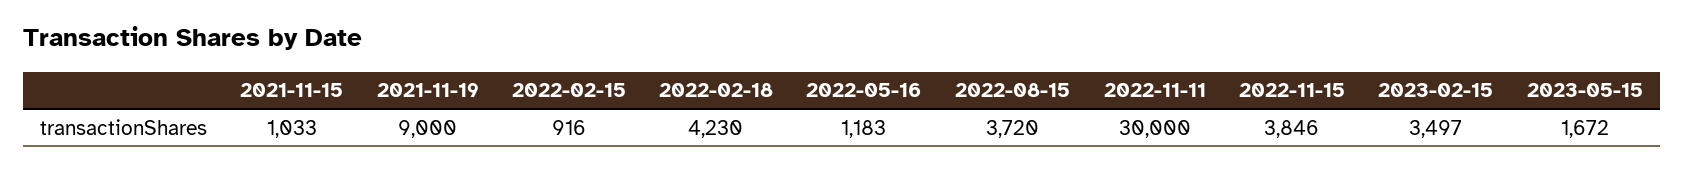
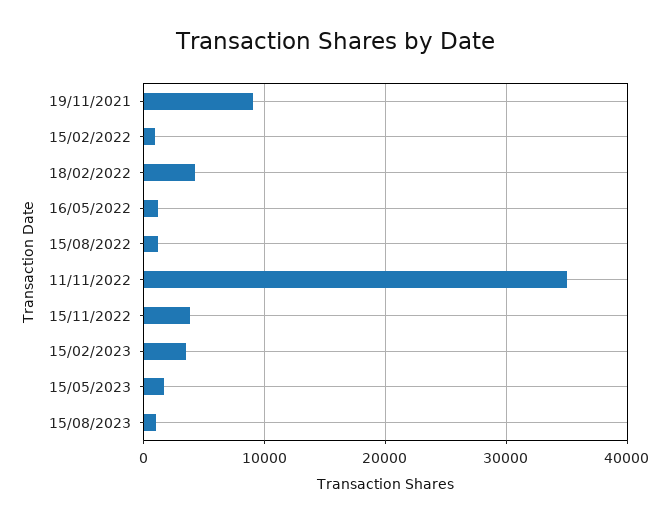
2021-11-15: 1033 -> none
2022-08-15: 3720 -> 1000
2022-11-11: 30000 -> 35000
15/08/2023: none -> 1000

